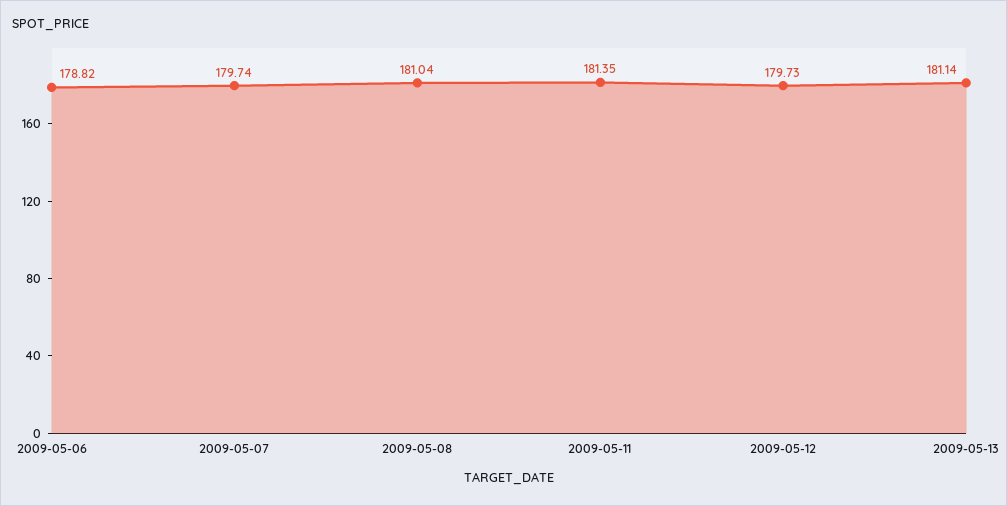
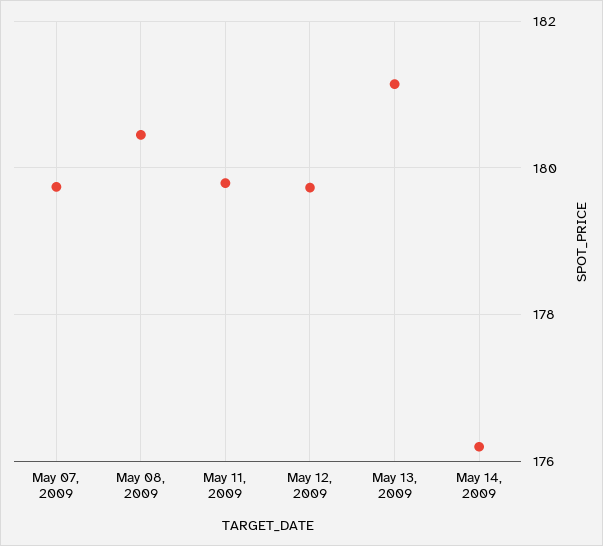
2009-05-06: 178.82 -> none
2009-05-08: 181.04 -> 180.4
2009-05-11: 181.35 -> 179.8
May 14, 2009: none -> 176.2

